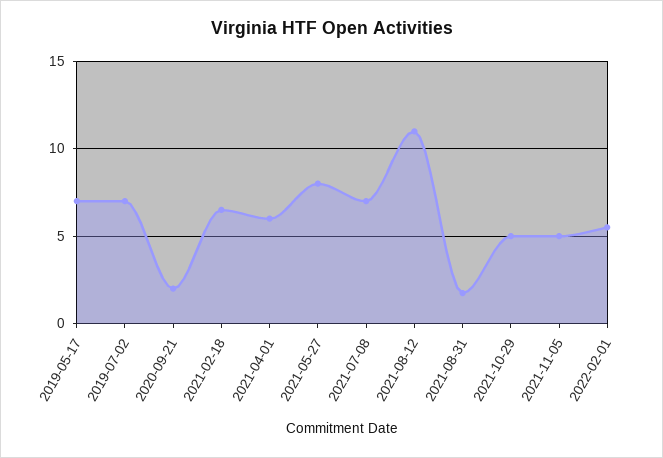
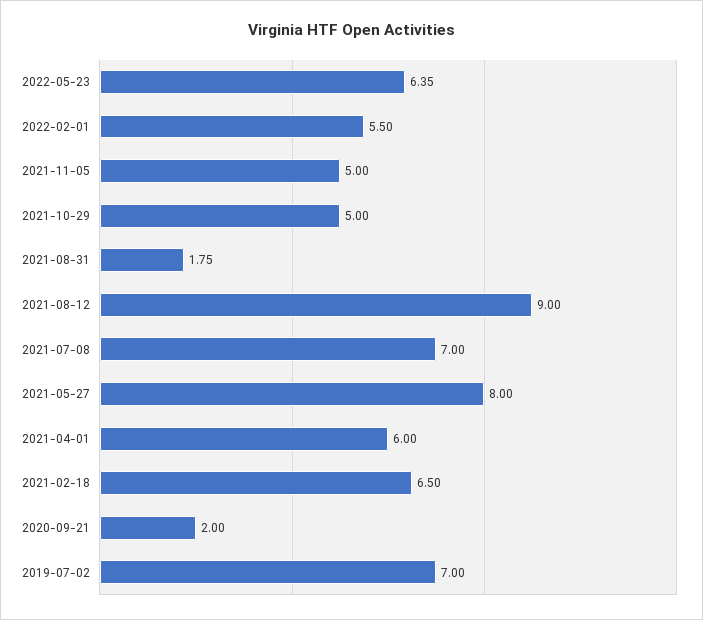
2019-05-17: 7 -> none
2021-08-12: 11 -> 9
2022-05-23: none -> 6.35

